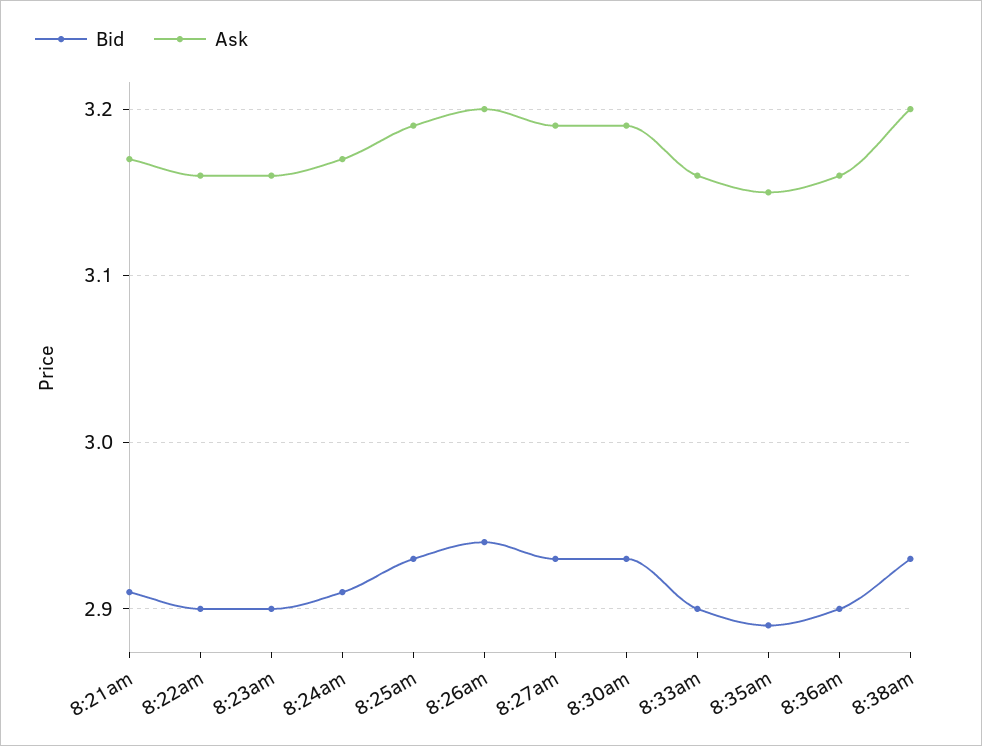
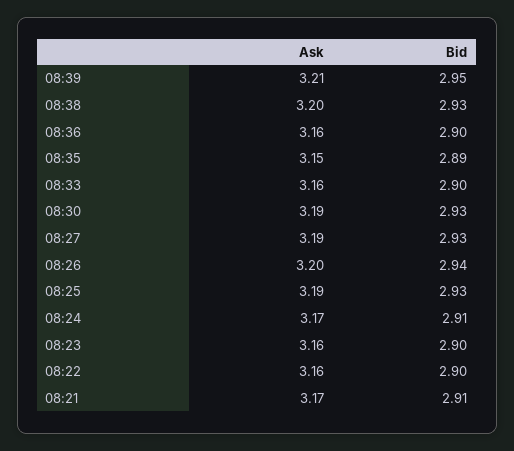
Ask, 08:39: none -> 3.21
Bid, 08:39: none -> 2.95

